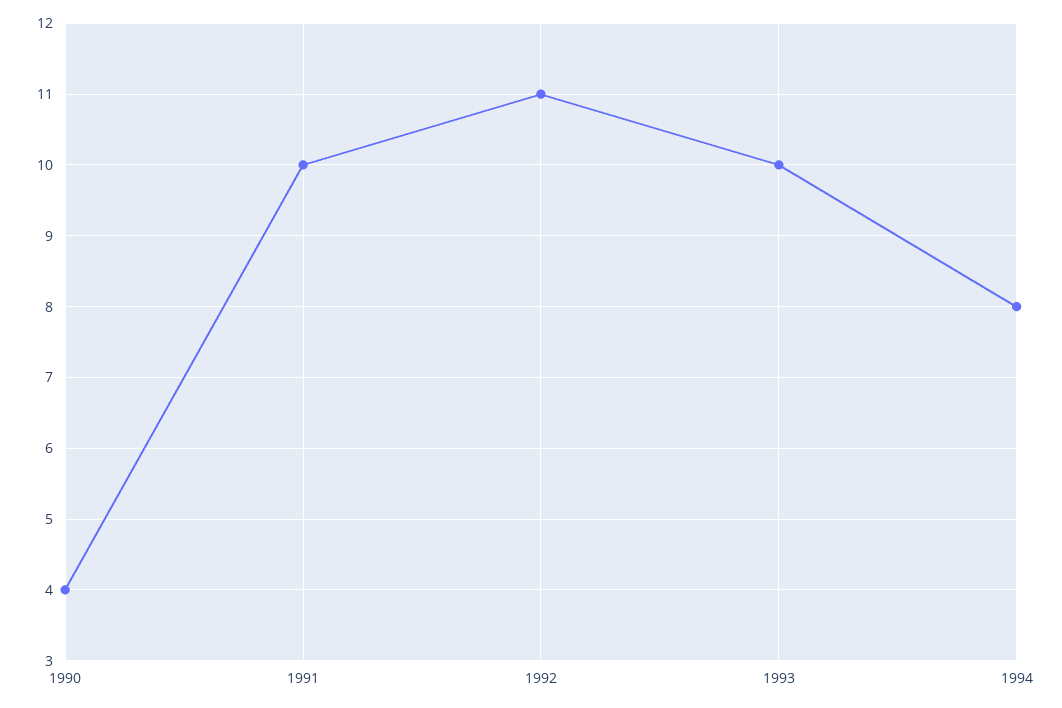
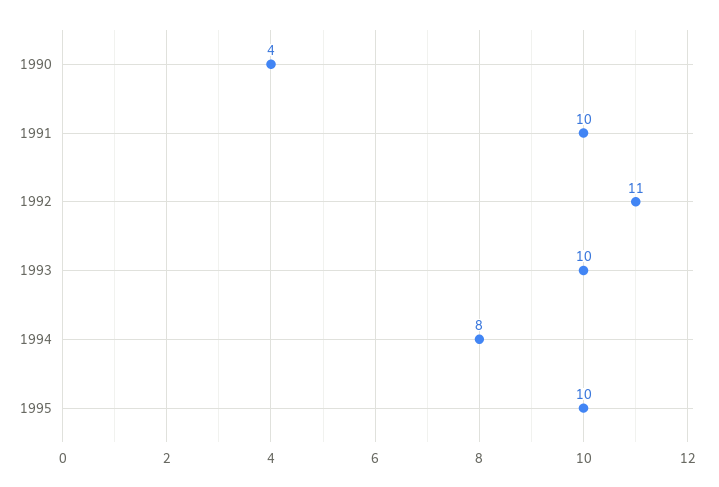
1995: none -> 10

